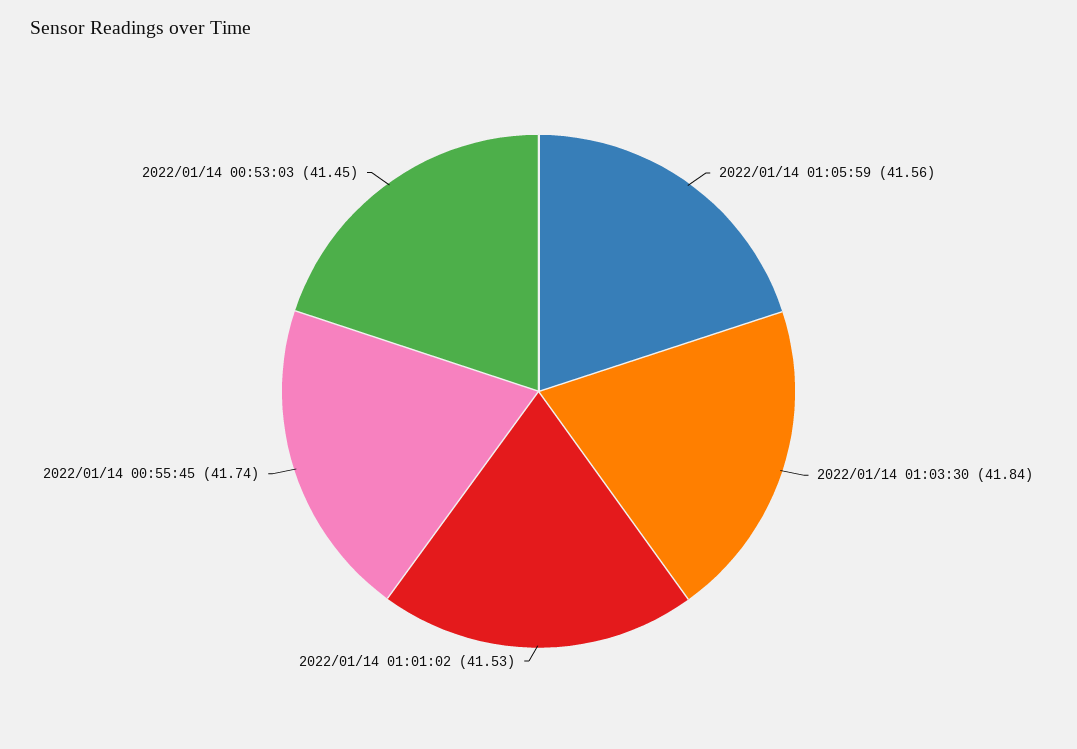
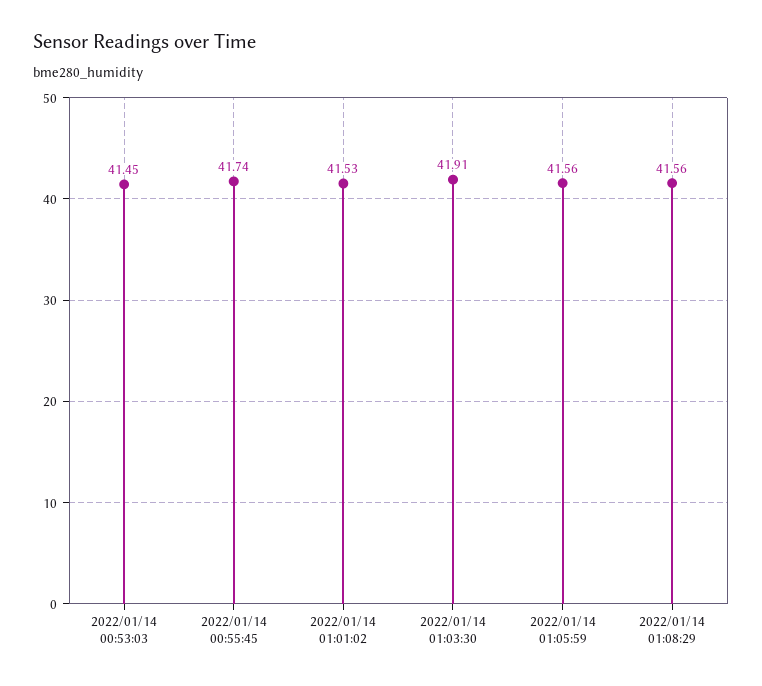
2022/01/14 01:03:30: 41.84 -> 41.91
2022/01/14 01:08:29: none -> 41.56

